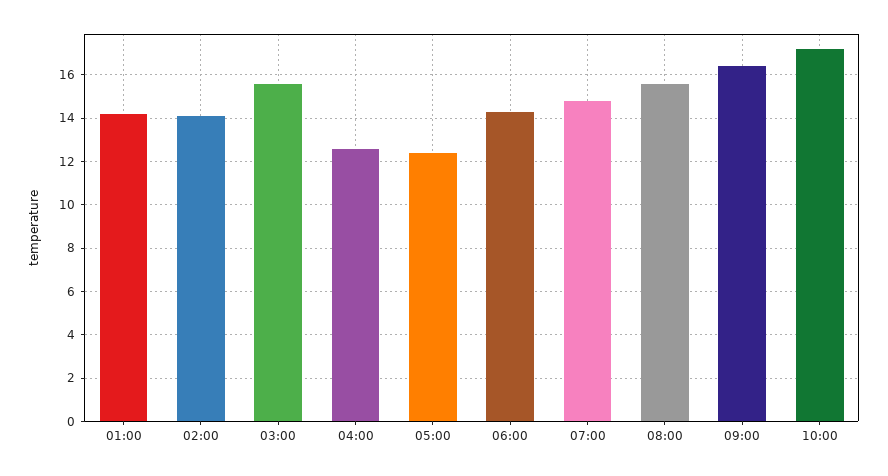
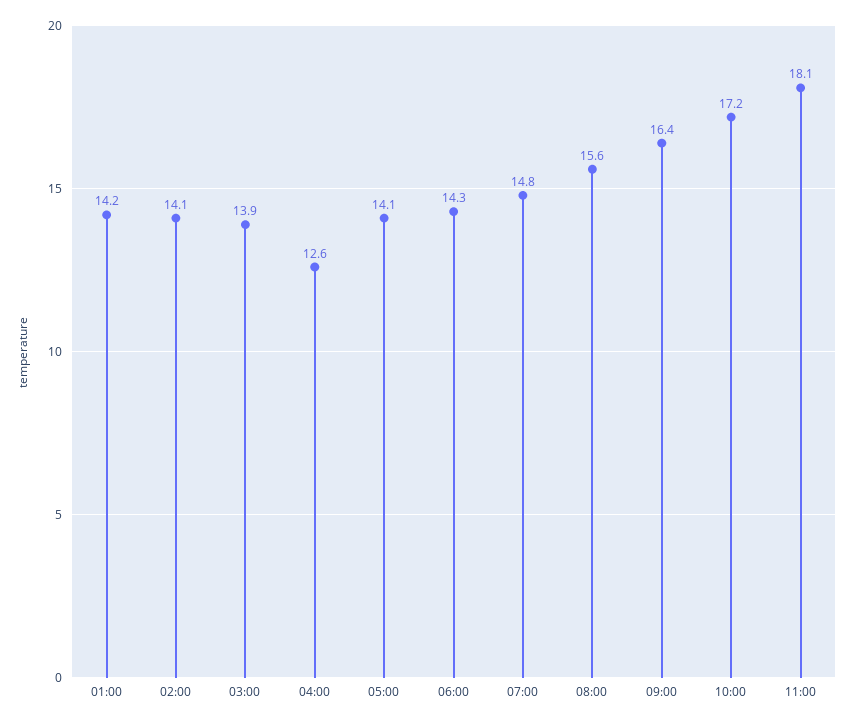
03:00: 15.5 -> 13.9
05:00: 12.5 -> 14.1
11:00: none -> 18.1

